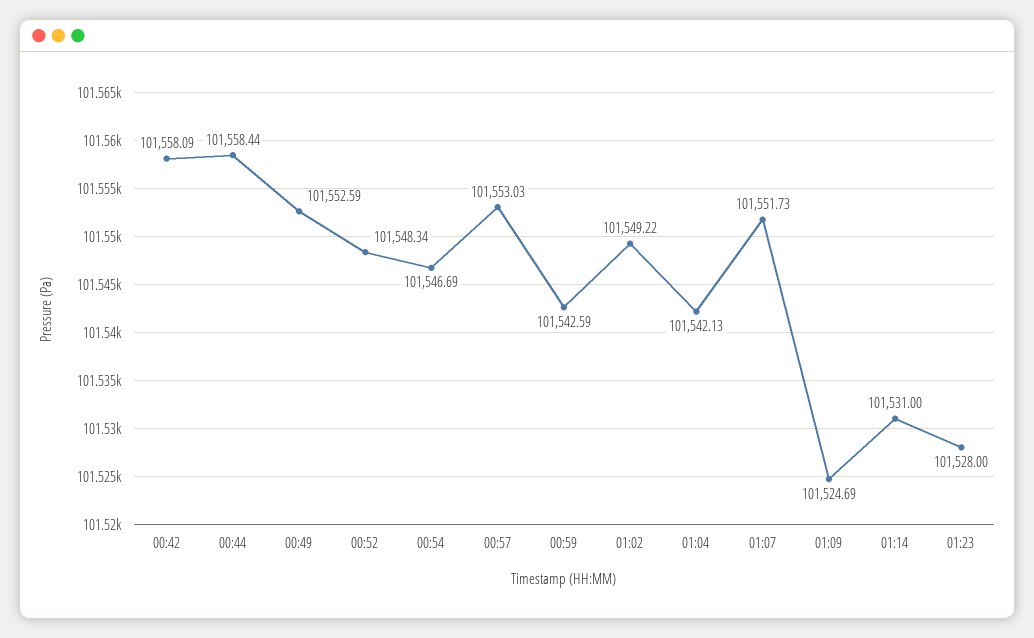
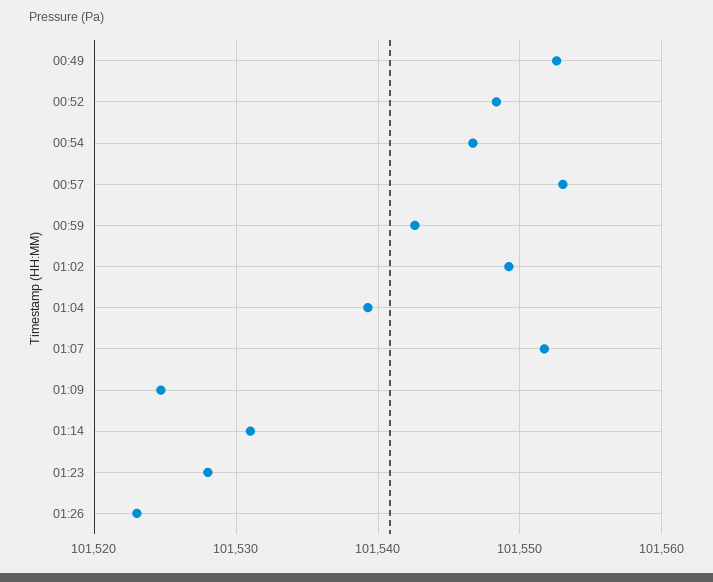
00:42: 101558.09 -> none
00:44: 101558.44 -> none
01:04: 101542.13 -> 101539
01:26: none -> 101523

